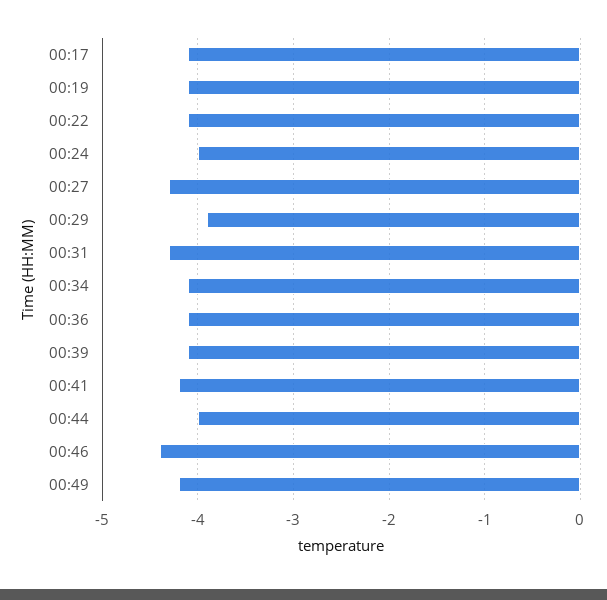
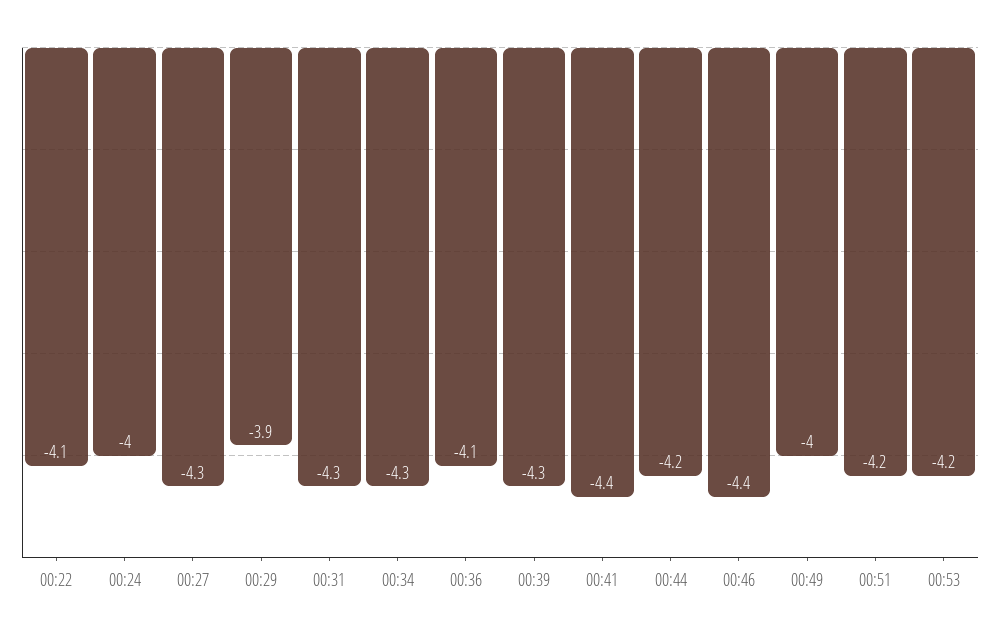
00:17: -4.1 -> none
00:19: -4.1 -> none
00:34: -4.1 -> -4.3
00:39: -4.1 -> -4.3
00:41: -4.2 -> -4.4
00:44: -4 -> -4.2
00:49: -4.2 -> -4
00:51: none -> -4.2
00:53: none -> -4.2

